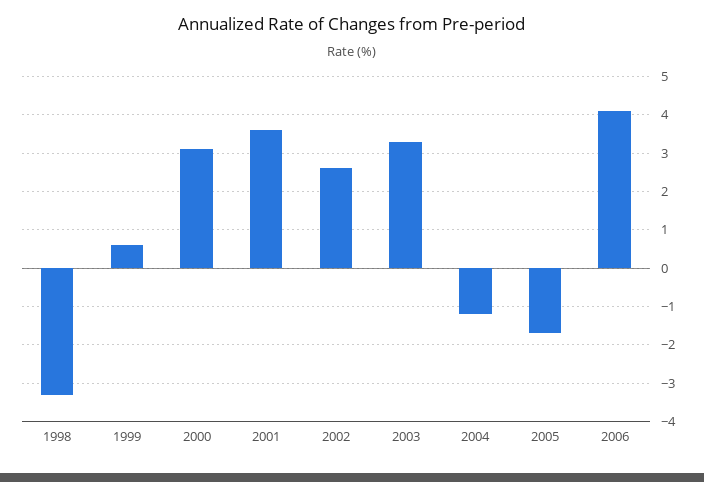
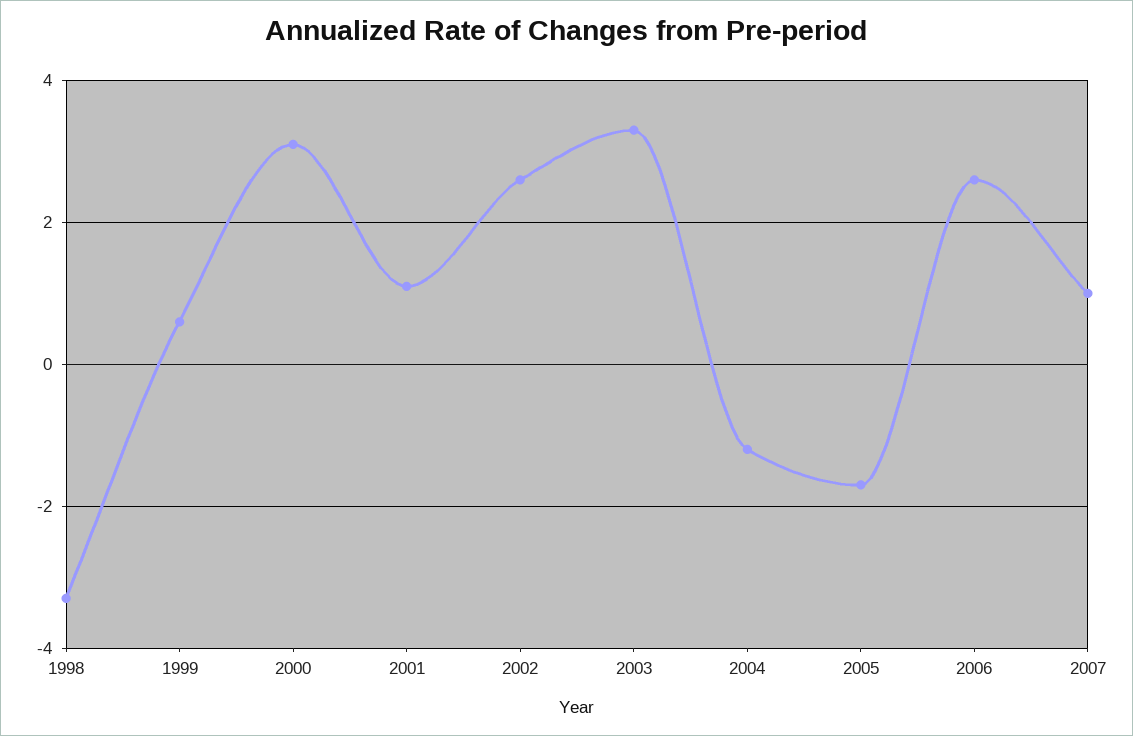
2001: 3.5 -> 1
2006: 4 -> 2.5
2007: none -> 1

